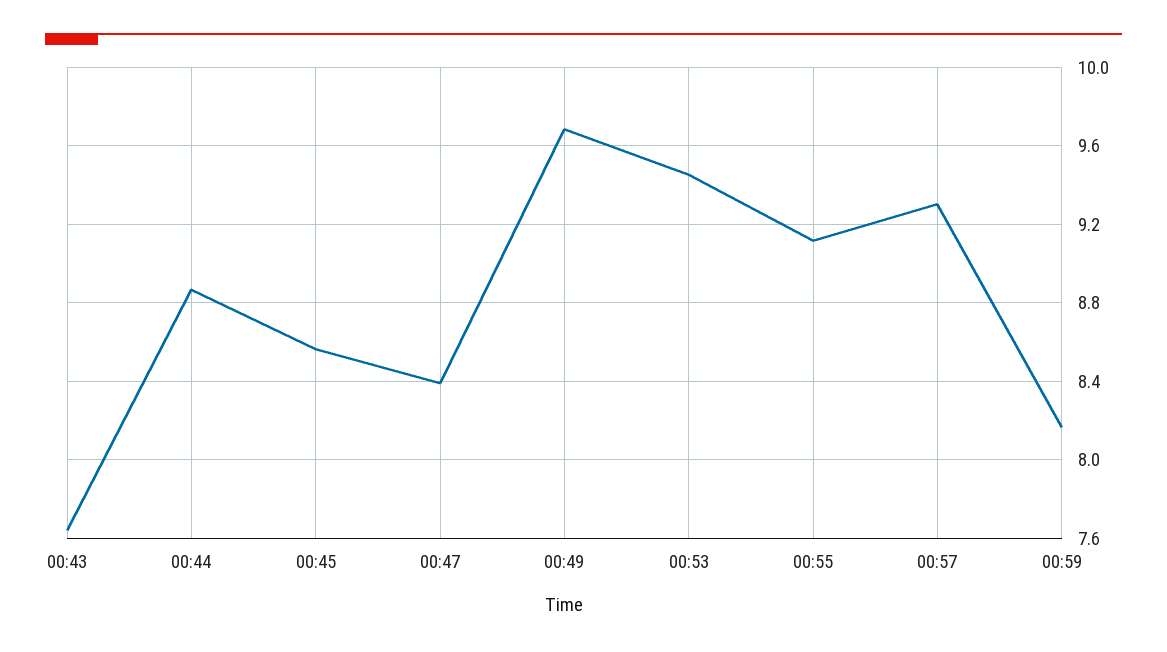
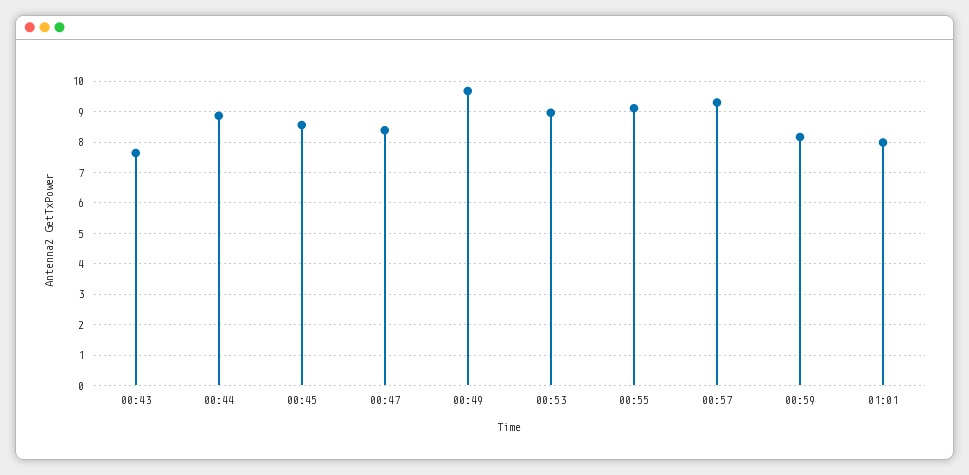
00:53: 9.45 -> 9
01:01: none -> 8

